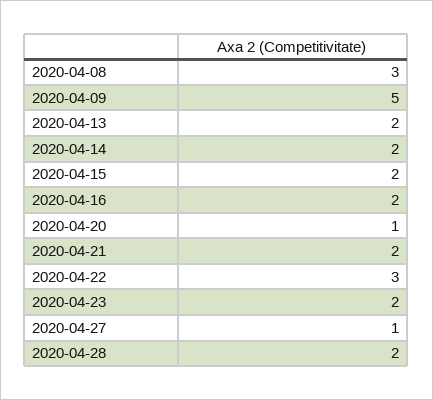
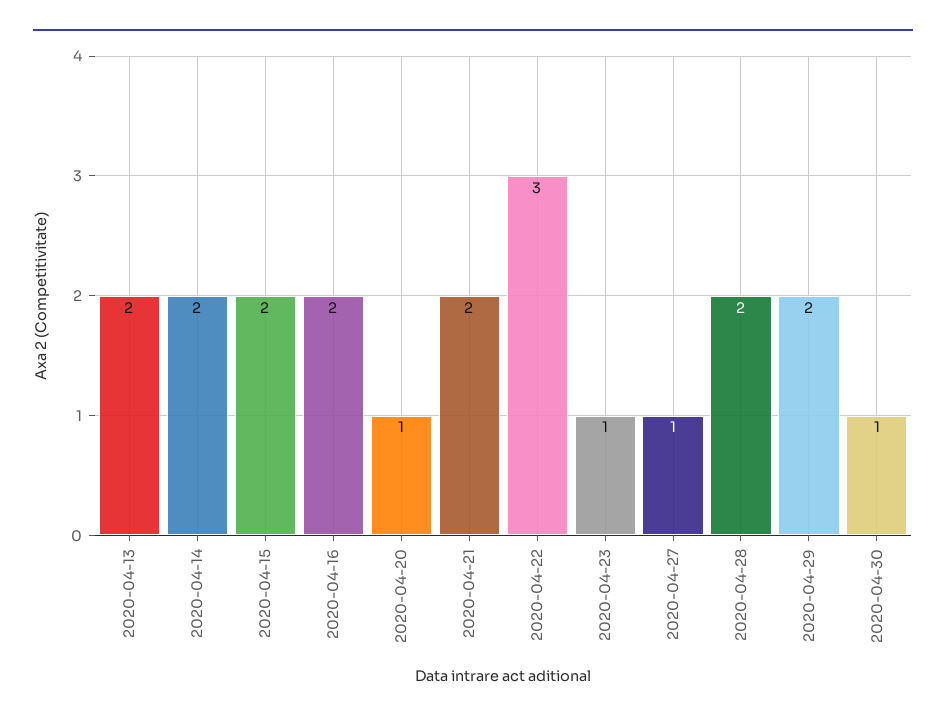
2020-04-08: 3 -> none
2020-04-09: 5 -> none
2020-04-23: 2 -> 1
2020-04-29: none -> 2
2020-04-30: none -> 1

